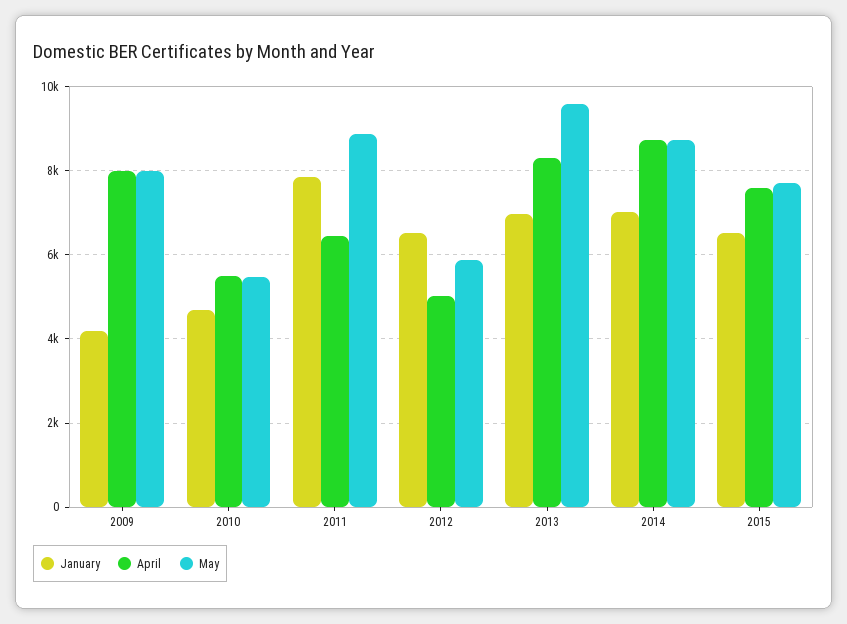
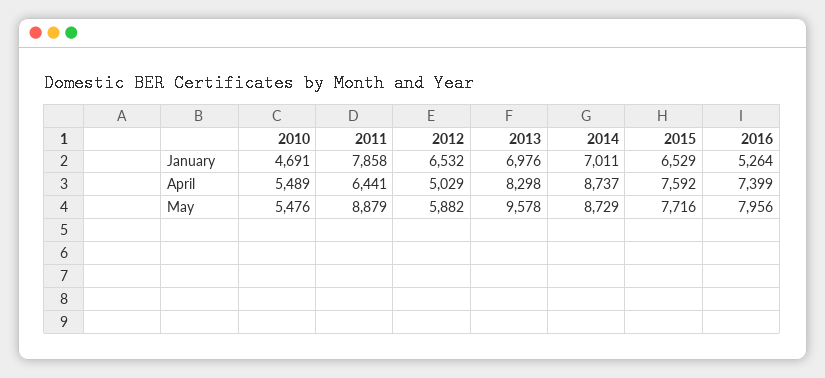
January, 2009: 4200 -> none
April, 2009: 8000 -> none
May, 2009: 8000 -> none
January, 2016: none -> 5264
April, 2016: none -> 7399
May, 2016: none -> 7956

